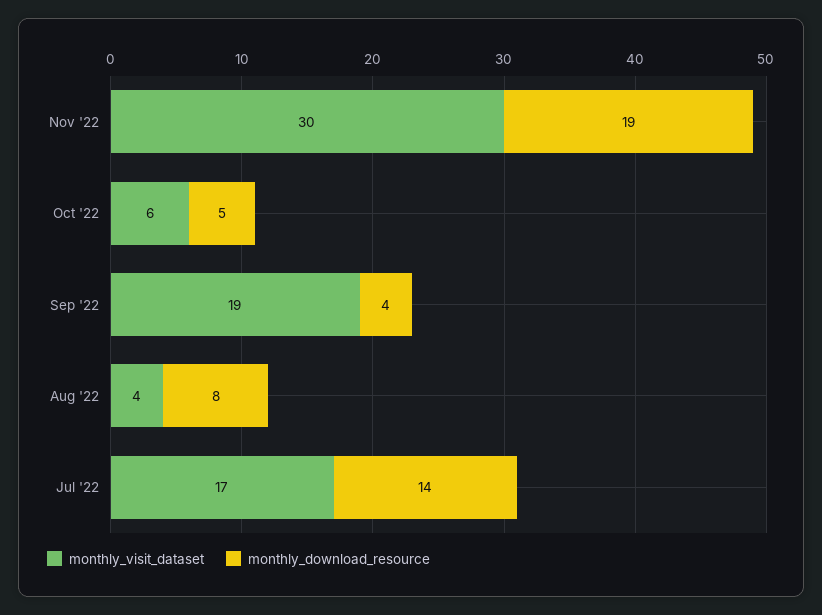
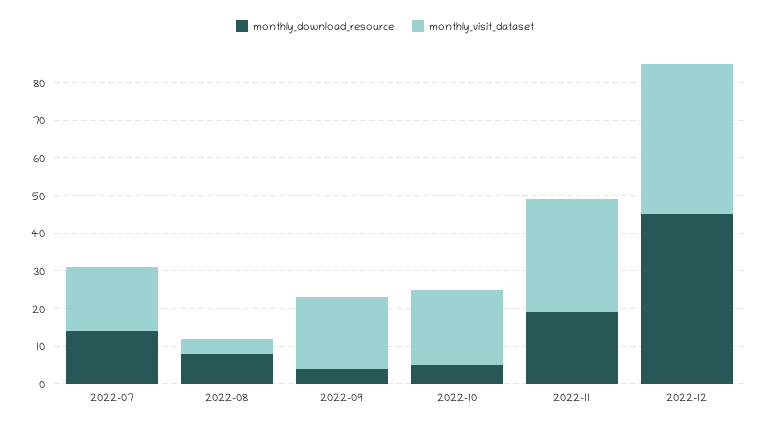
monthly_visit_dataset, Oct '22: 6 -> 20
monthly_download_resource, 2022-12: none -> 45
monthly_visit_dataset, 2022-12: none -> 40

